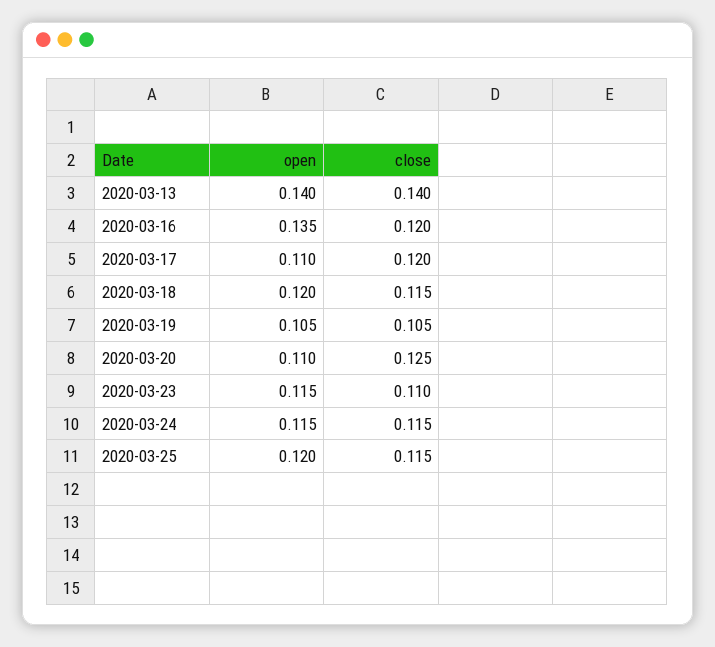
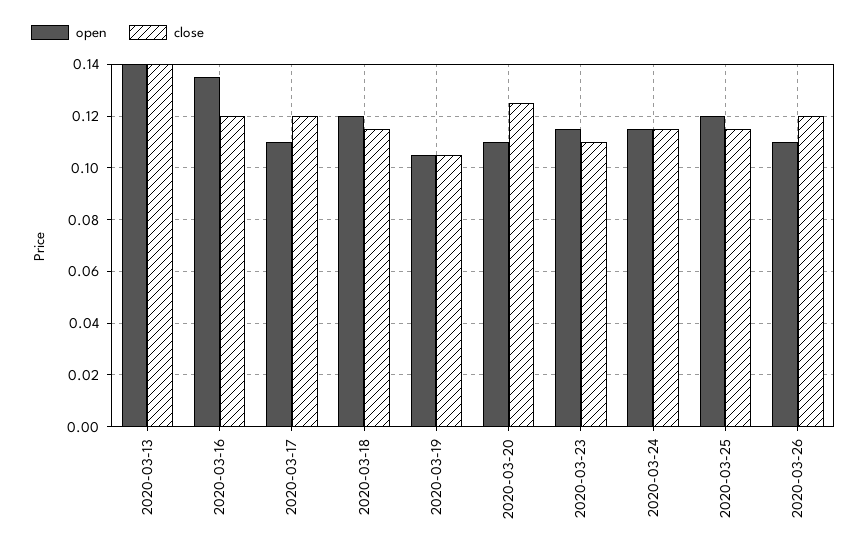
open, 2020-03-26: none -> 0.11
close, 2020-03-26: none -> 0.12

